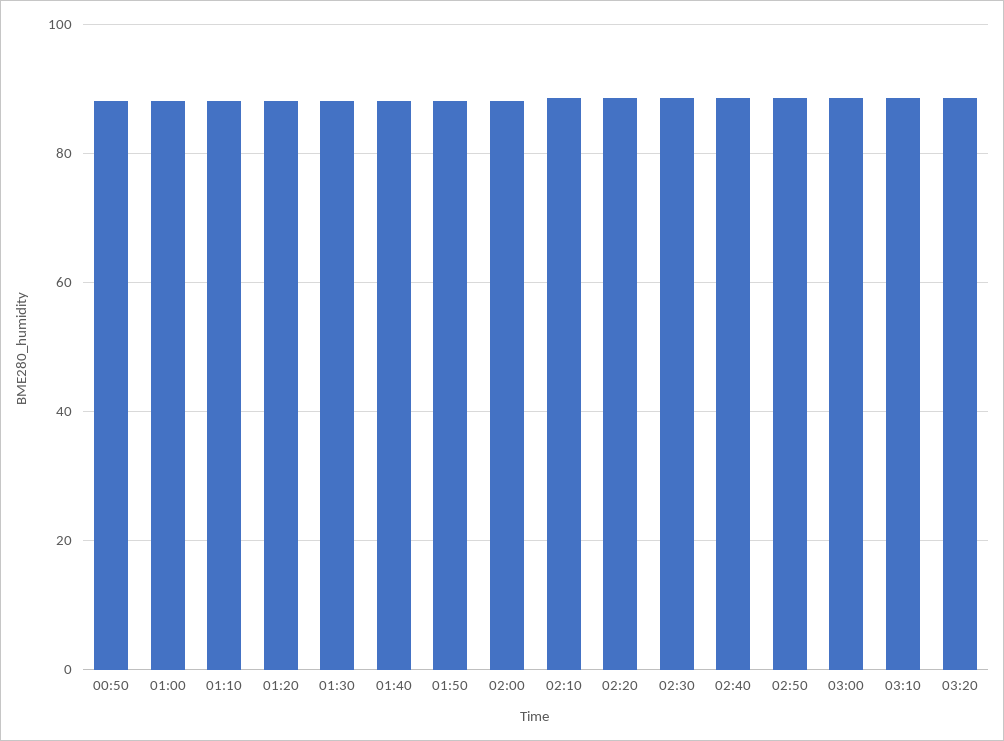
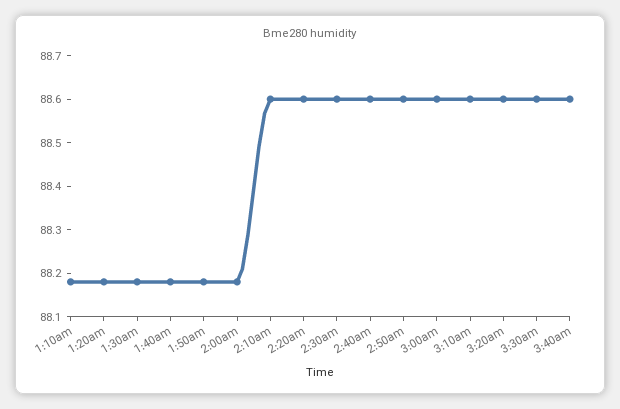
00:50: 88 -> none
01:00: 88 -> none
3:30am: none -> 88.6
3:40am: none -> 88.6

